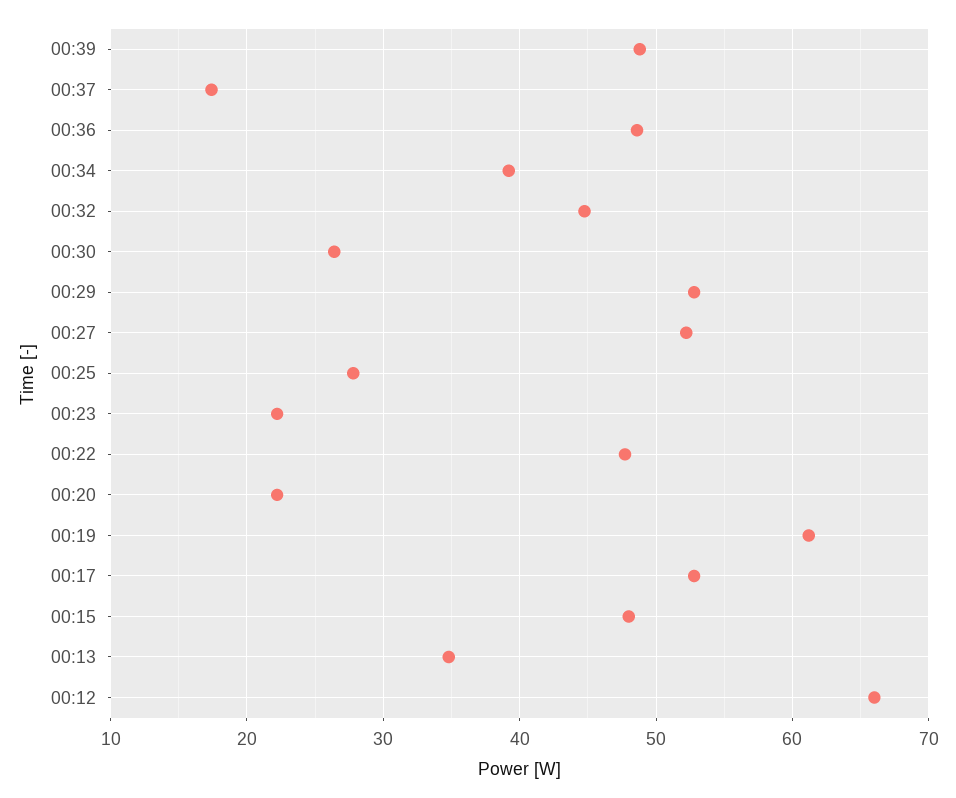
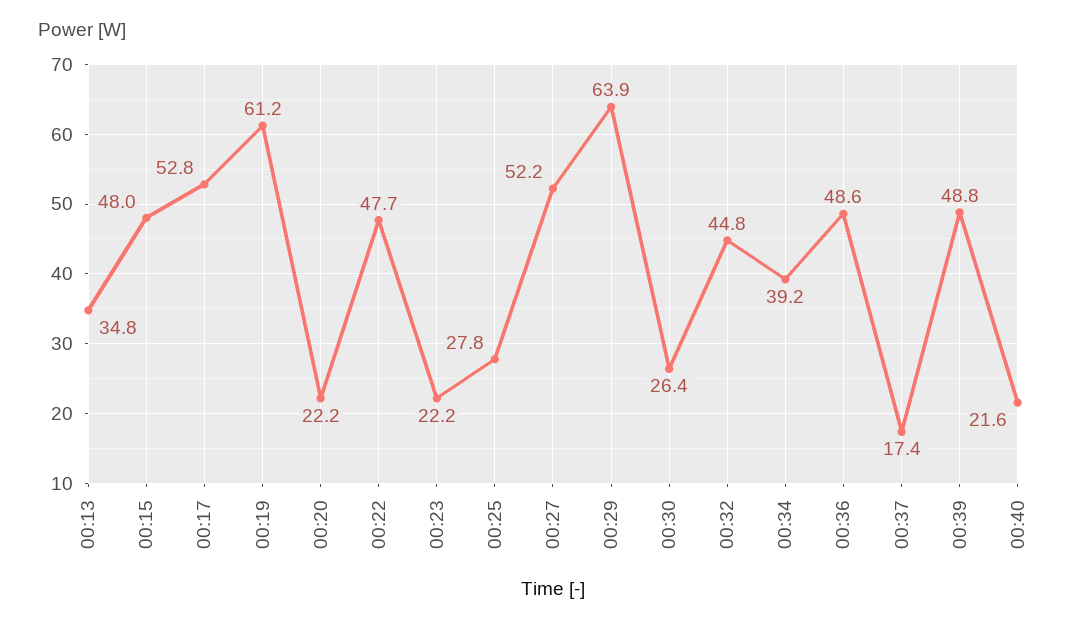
00:29: 53 -> 63.9
00:12: 66 -> none
00:40: none -> 21.6

